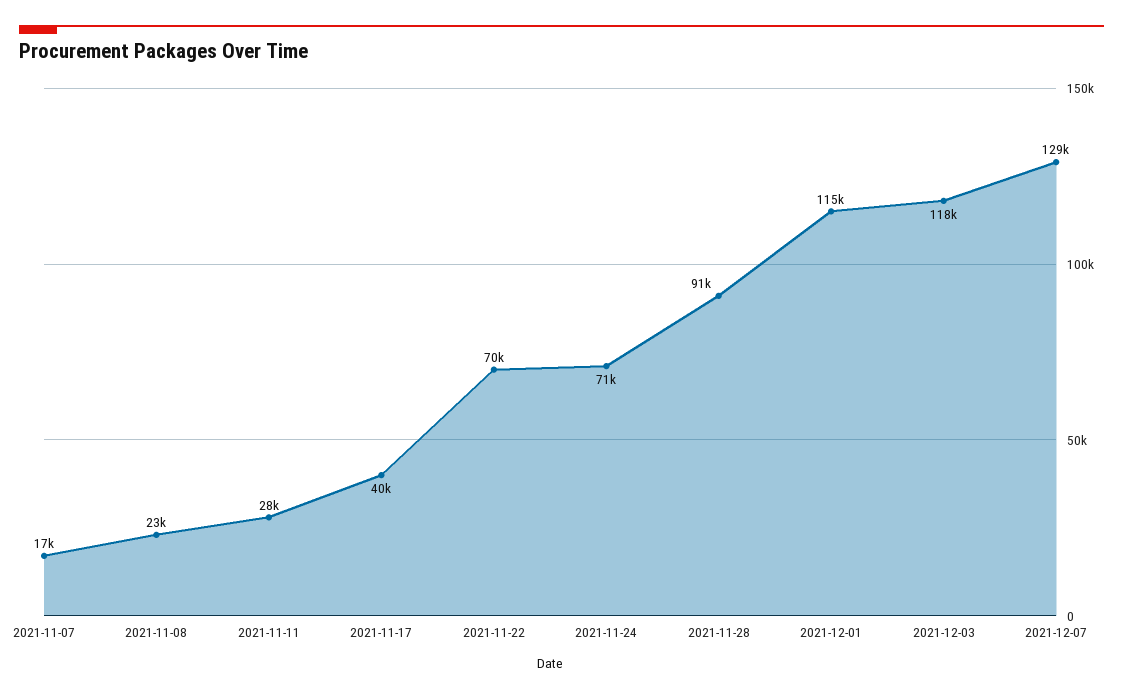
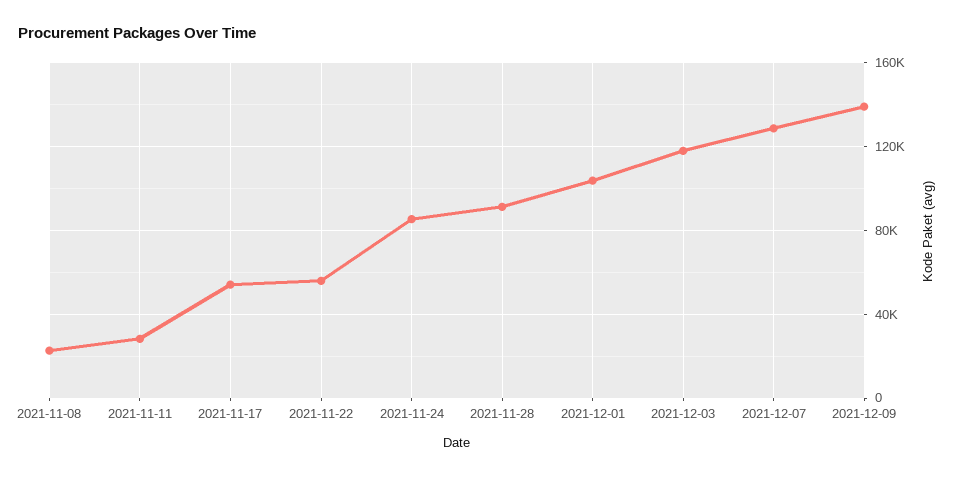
2021-11-07: 17000 -> none
2021-11-17: 40000 -> 55000
2021-11-22: 70000 -> 55000
2021-11-24: 71000 -> 85000
2021-12-01: 115000 -> 105000
2021-12-09: none -> 140000

